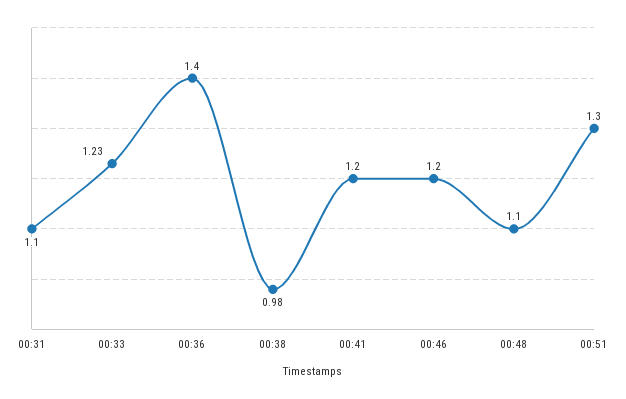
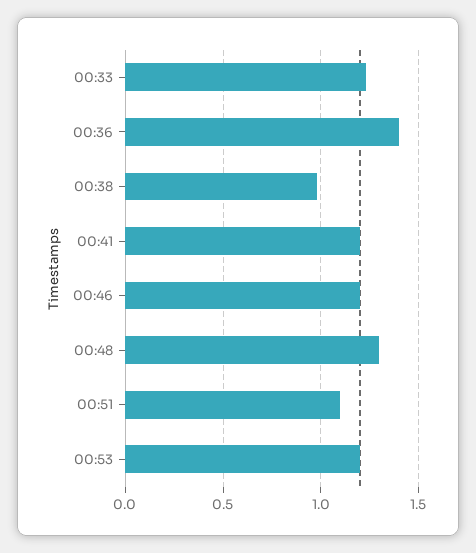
00:31: 1.1 -> none
00:48: 1.1 -> 1.3
00:51: 1.3 -> 1.1
00:53: none -> 1.2

